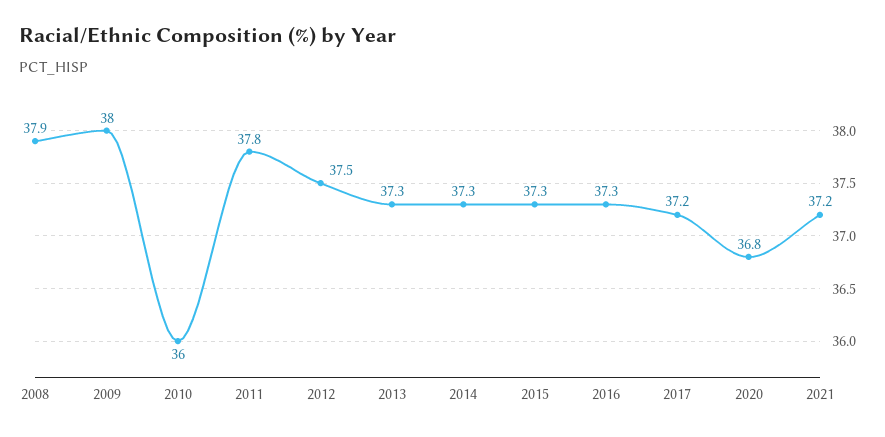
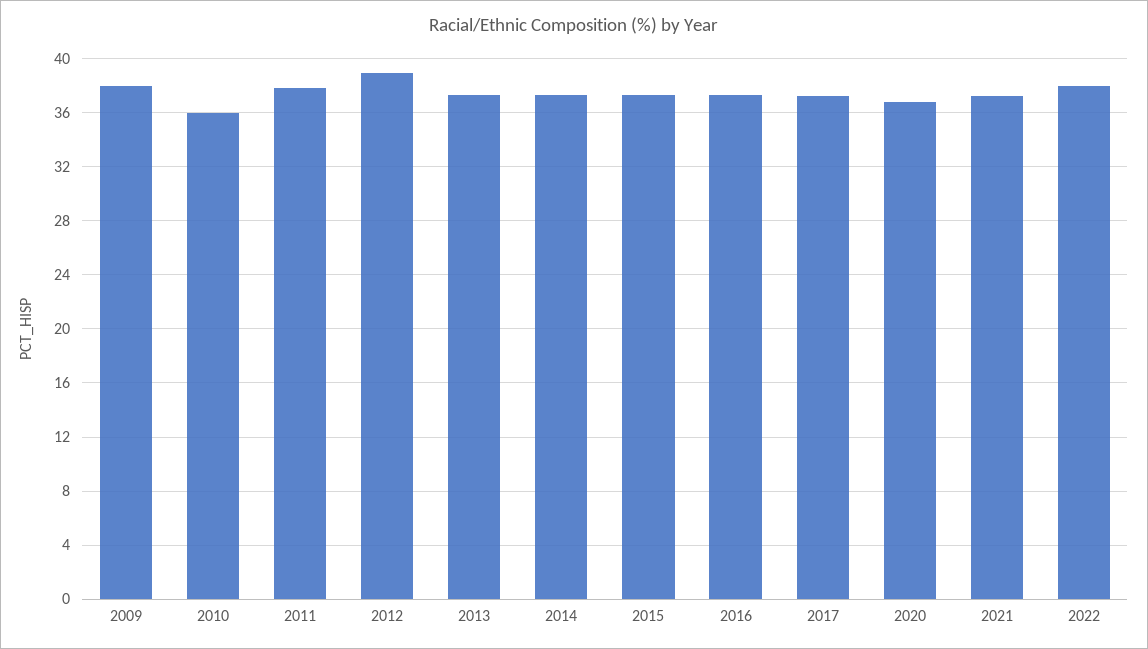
2008: 37.9 -> none
2012: 37.5 -> 39
2022: none -> 38

